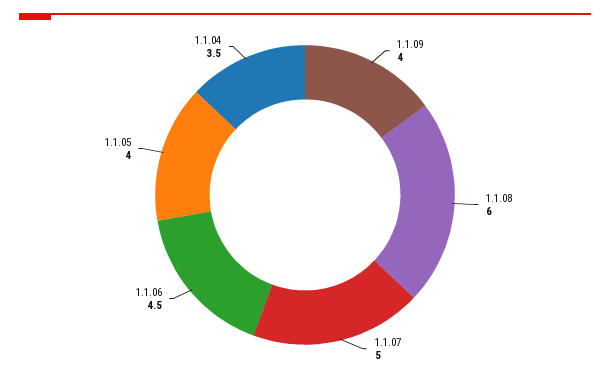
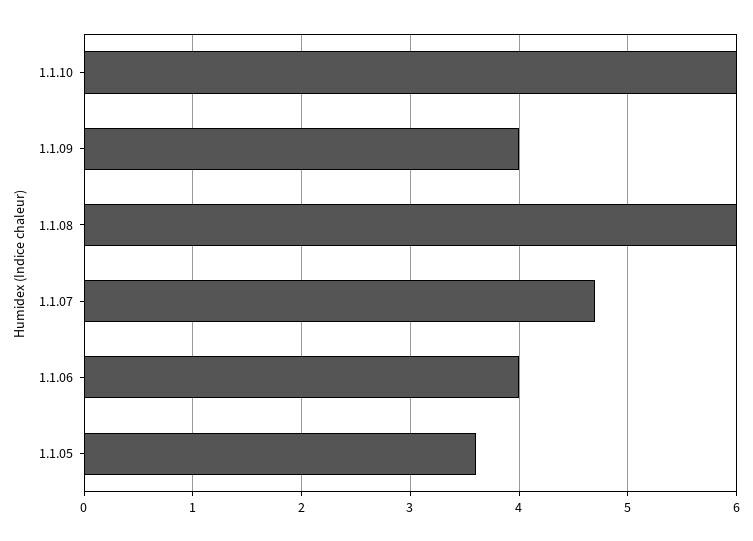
1.1.07: 5 -> 4.7
1.1.06: 4.5 -> 4
1.1.05: 4 -> 3.6
1.1.04: 3.5 -> none
1.1.10: none -> 6

